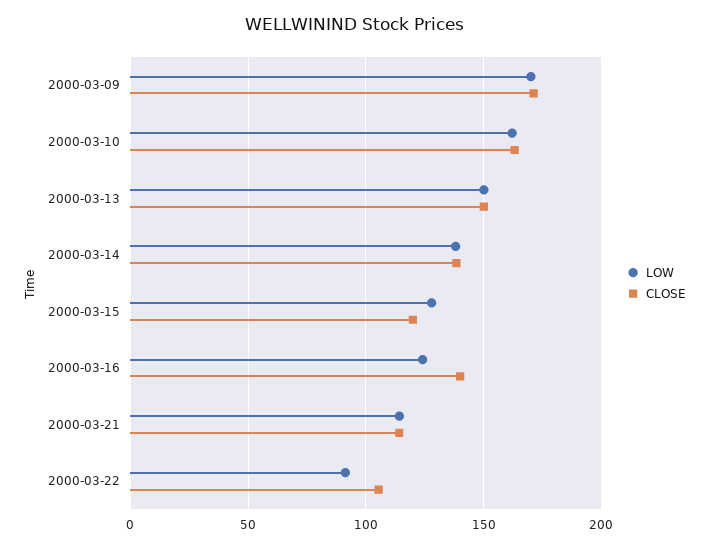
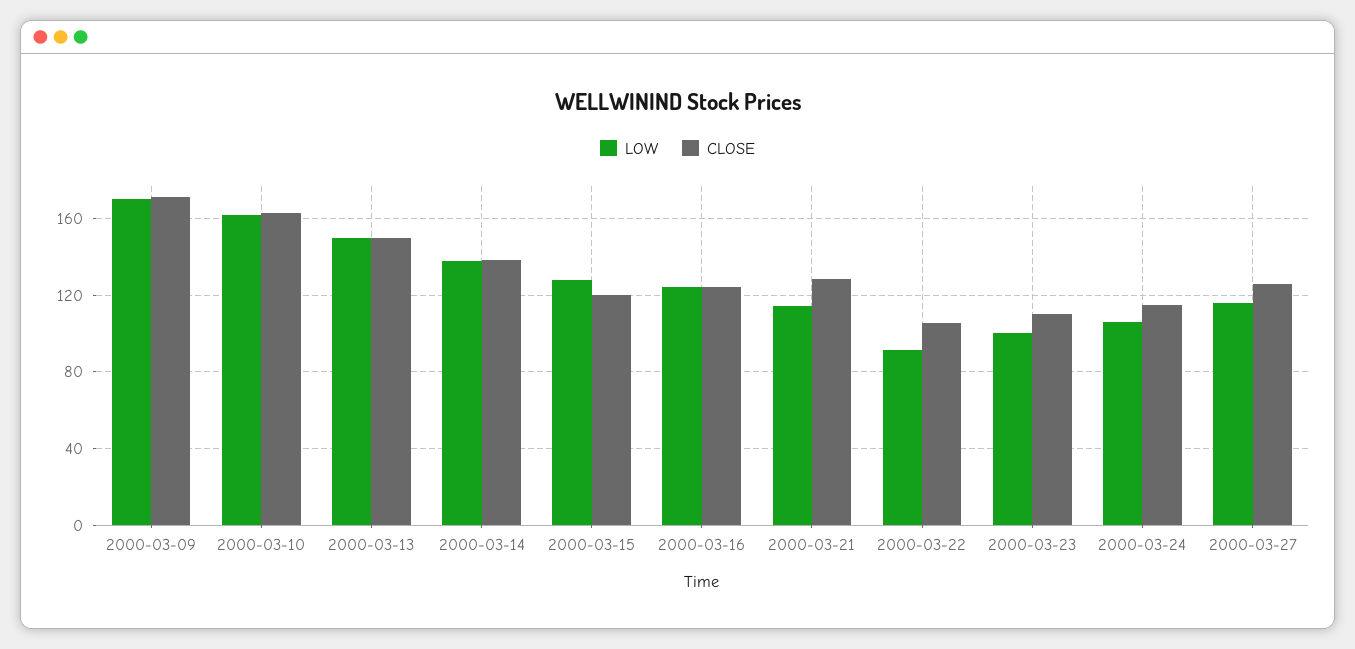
CLOSE, 2000-03-16: 140 -> 125
CLOSE, 2000-03-21: 115 -> 130
LOW, 2000-03-23: none -> 100
CLOSE, 2000-03-23: none -> 110
LOW, 2000-03-24: none -> 105
CLOSE, 2000-03-24: none -> 115
LOW, 2000-03-27: none -> 115
CLOSE, 2000-03-27: none -> 125

